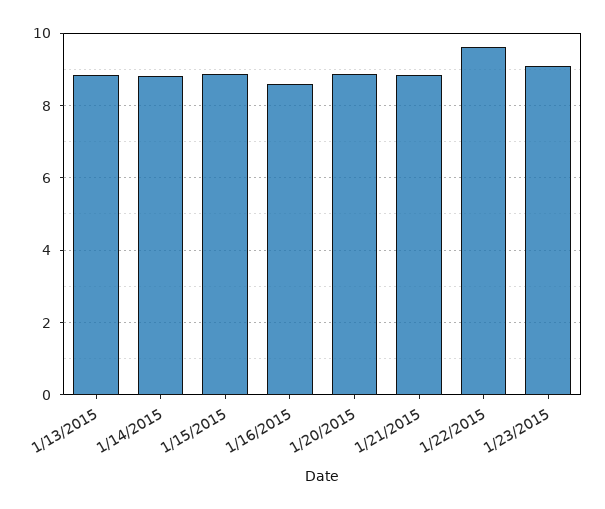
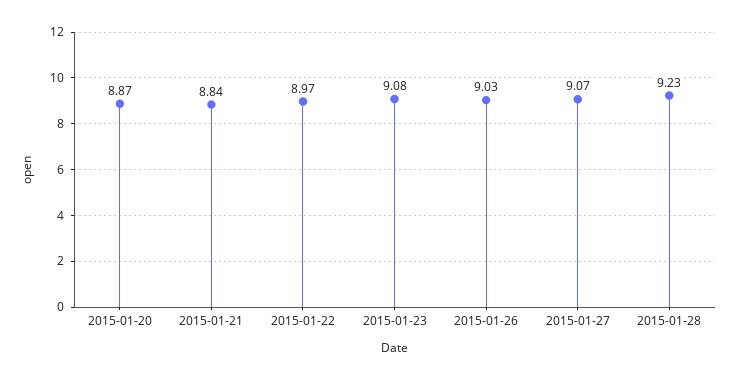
1/13/2015: 8.8 -> none
1/14/2015: 8.8 -> none
1/15/2015: 8.8 -> none
1/16/2015: 8.6 -> none
1/22/2015: 9.6 -> 8.97
2015-01-26: none -> 9.03
2015-01-27: none -> 9.07
2015-01-28: none -> 9.23

